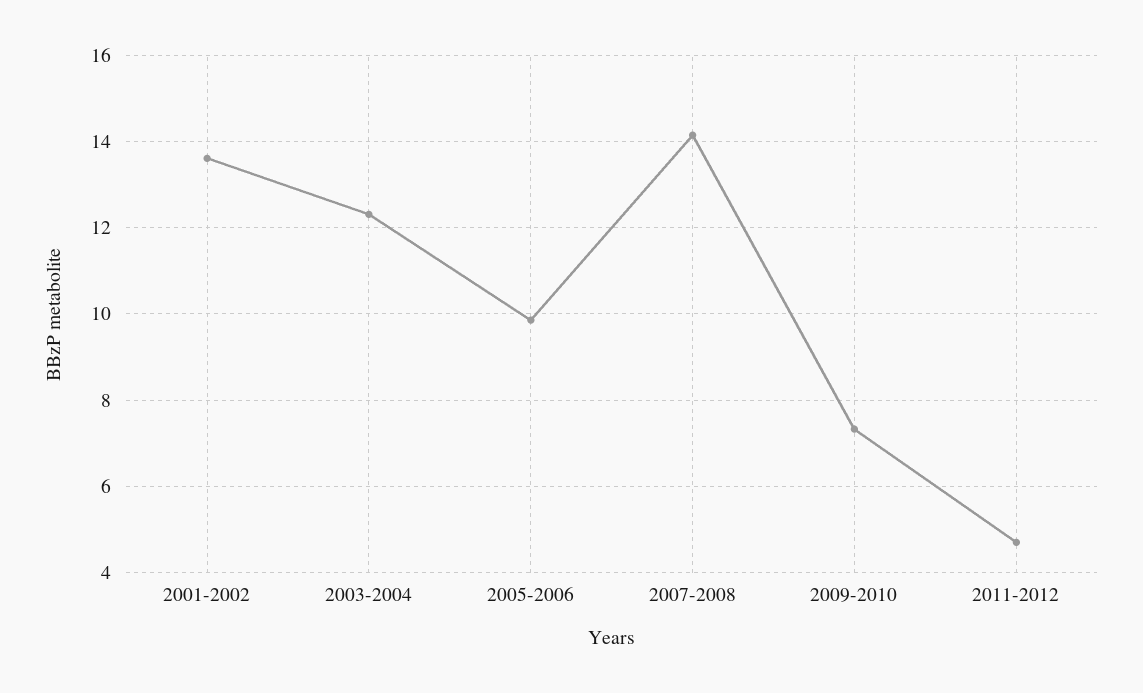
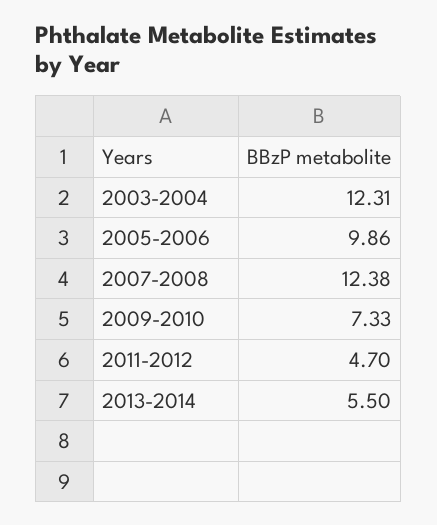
2001-2002: 13.6 -> none
2007-2008: 14.2 -> 12.38
2013-2014: none -> 5.5

